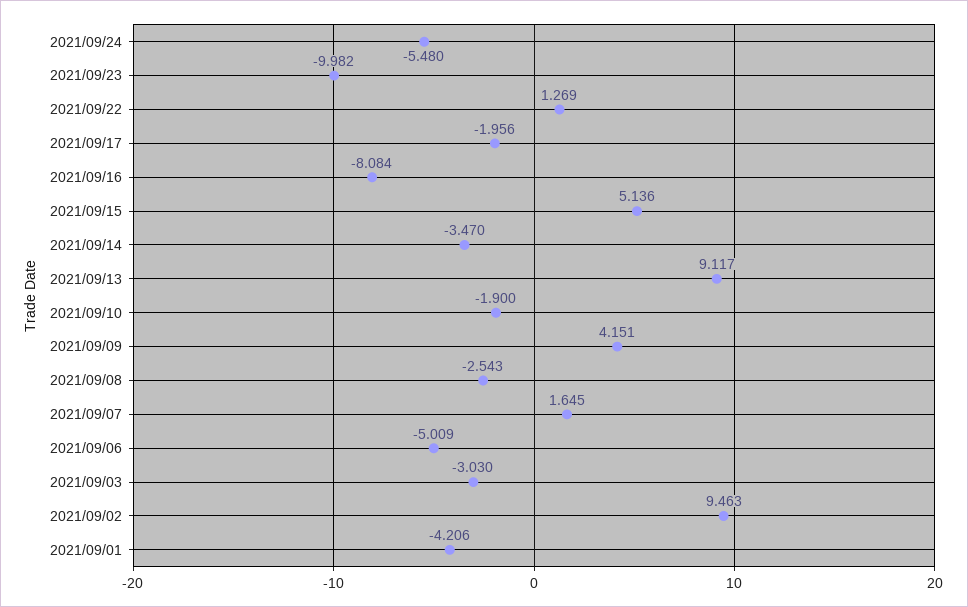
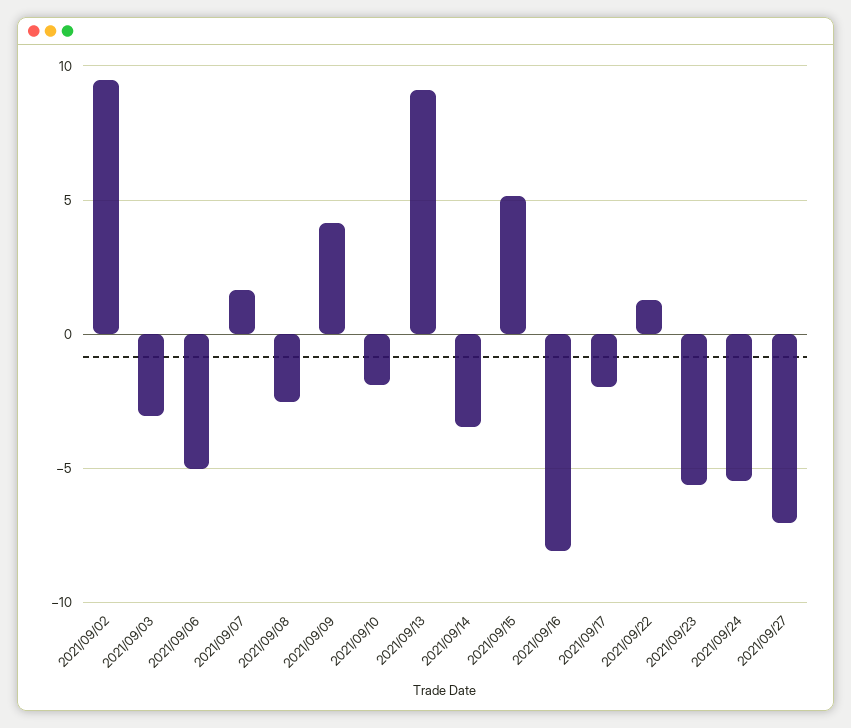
2021/09/23: -9.982 -> -5.5
2021/09/01: -4.206 -> none
2021/09/27: none -> -7

